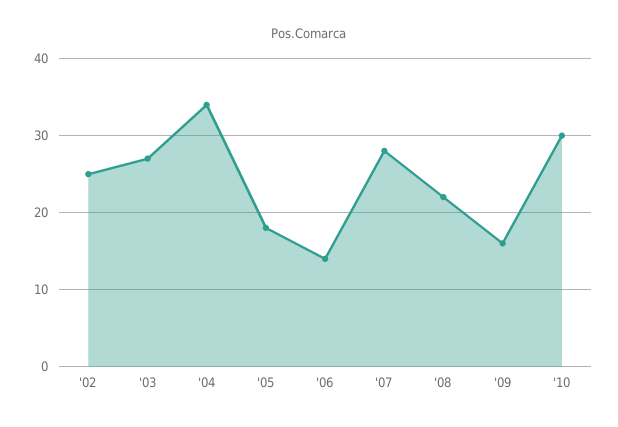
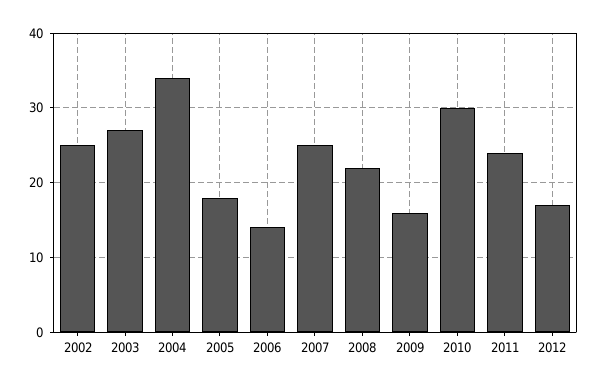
'07: 28 -> 25
2011: none -> 24
2012: none -> 17

